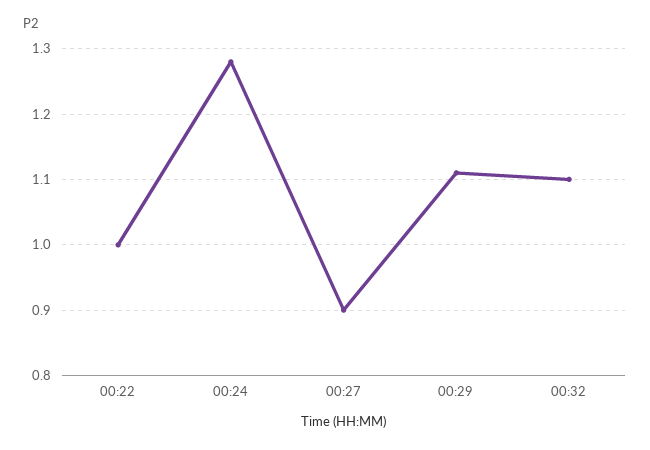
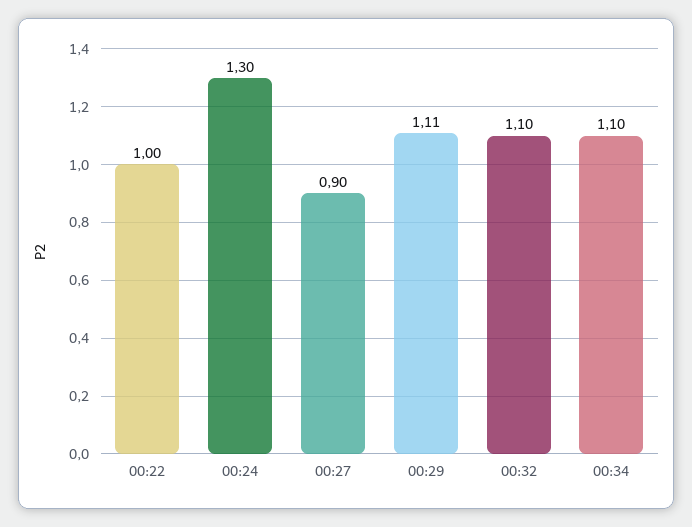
00:24: 1.28 -> 1.3
00:34: none -> 1.1

